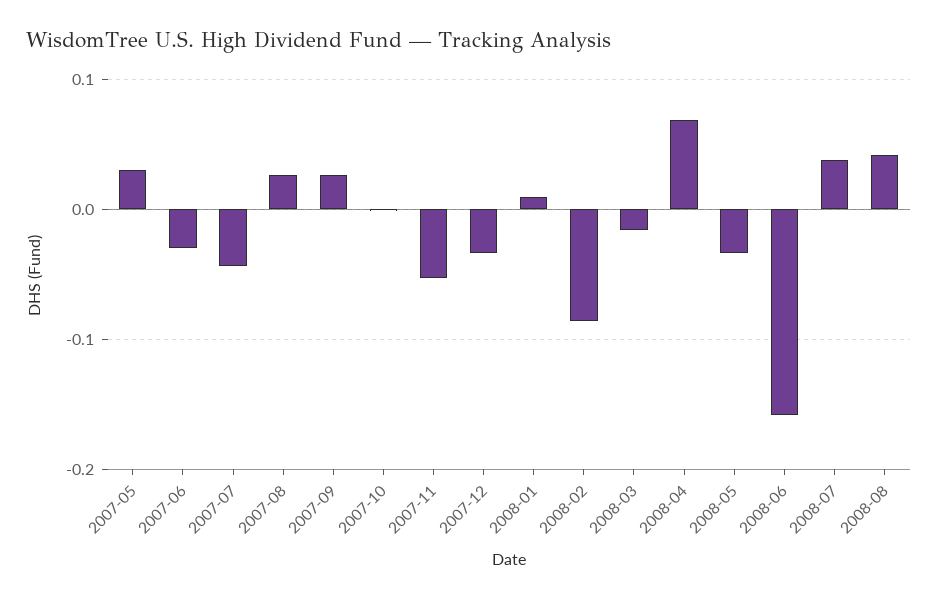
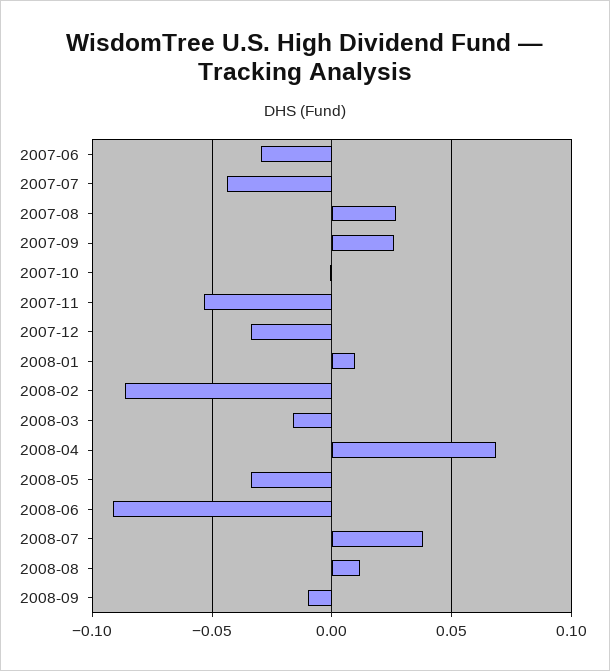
2007-05: 0.03 -> none
2008-06: -0.16 -> -0.09
2008-08: 0.04 -> 0.01
2008-09: none -> -0.01

